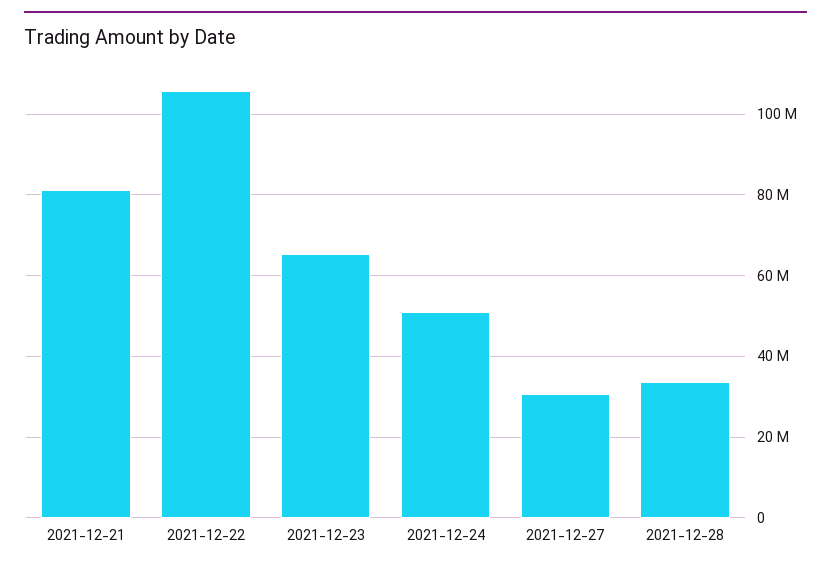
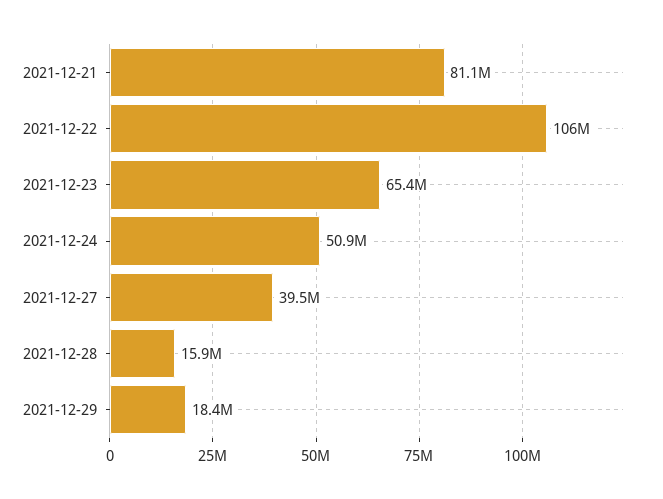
2021-12-27: 30000000 -> 39500000
2021-12-28: 34000000 -> 15900000
2021-12-29: none -> 18400000

